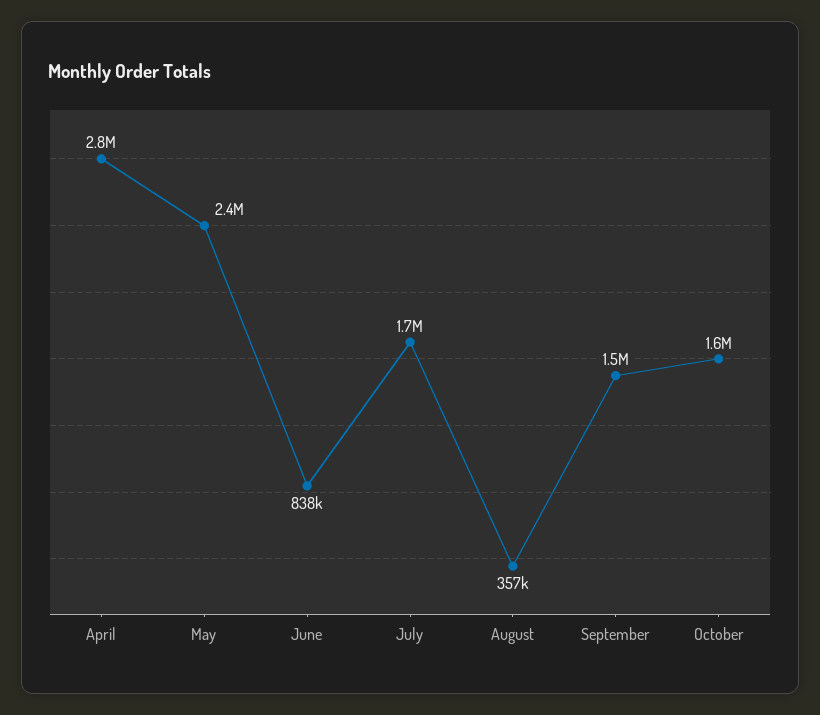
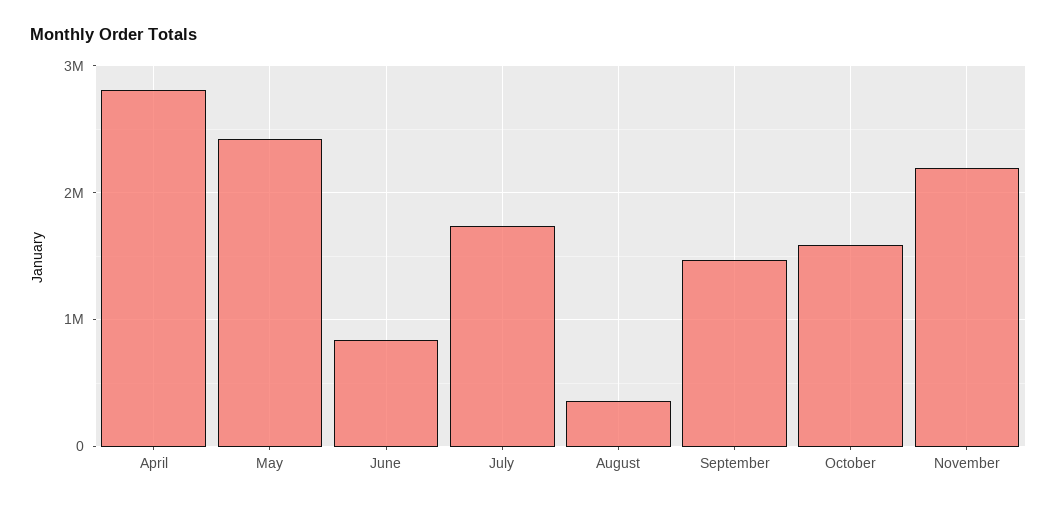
November: none -> 2200000

